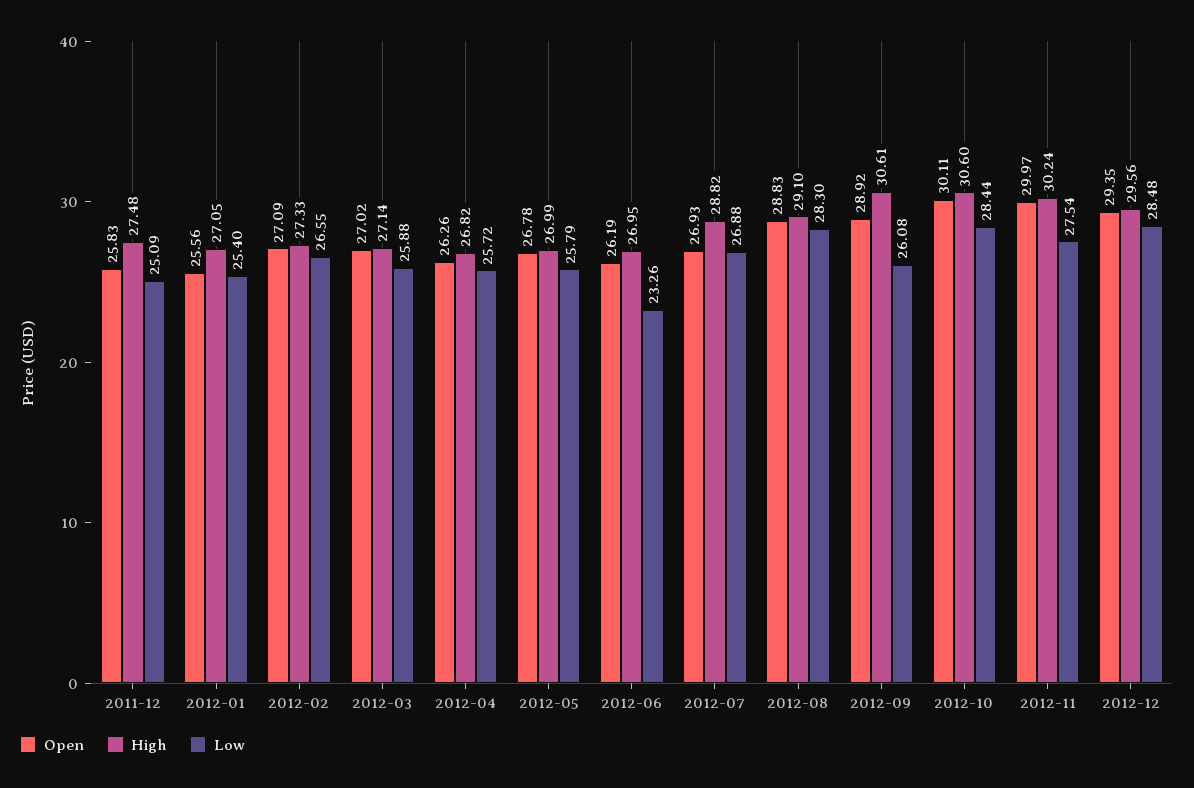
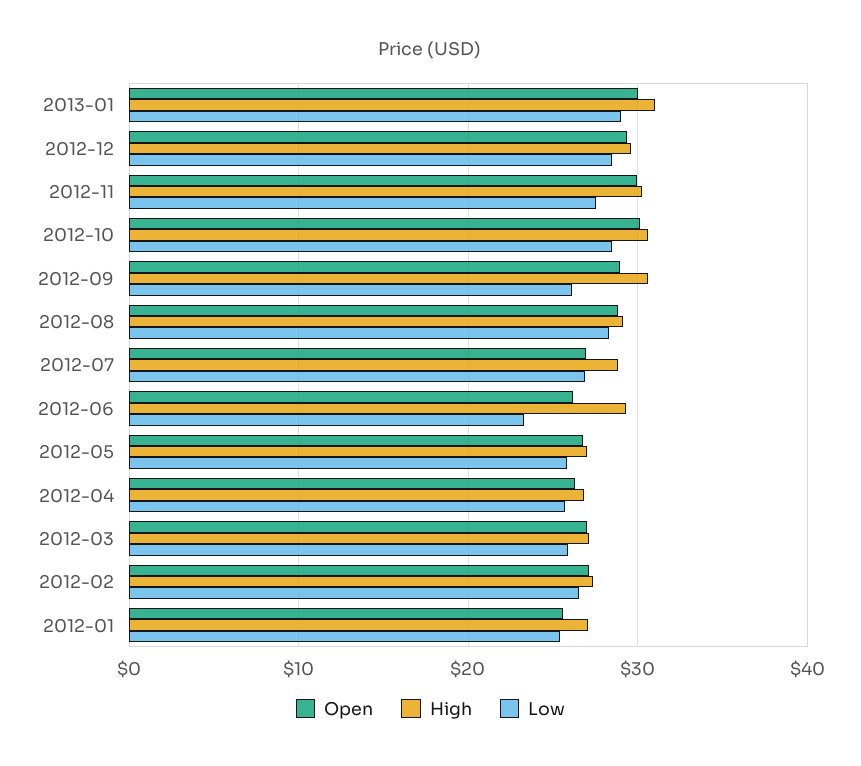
Open, 2011-12: 25.83 -> none
High, 2011-12: 27.48 -> none
Low, 2011-12: 25.09 -> none
High, 2012-06: 26.95 -> 29
Open, 2013-01: none -> 30
High, 2013-01: none -> 31
Low, 2013-01: none -> 29

